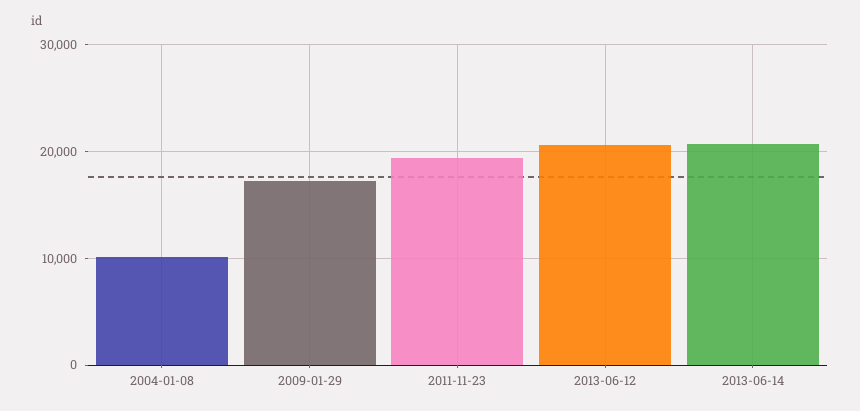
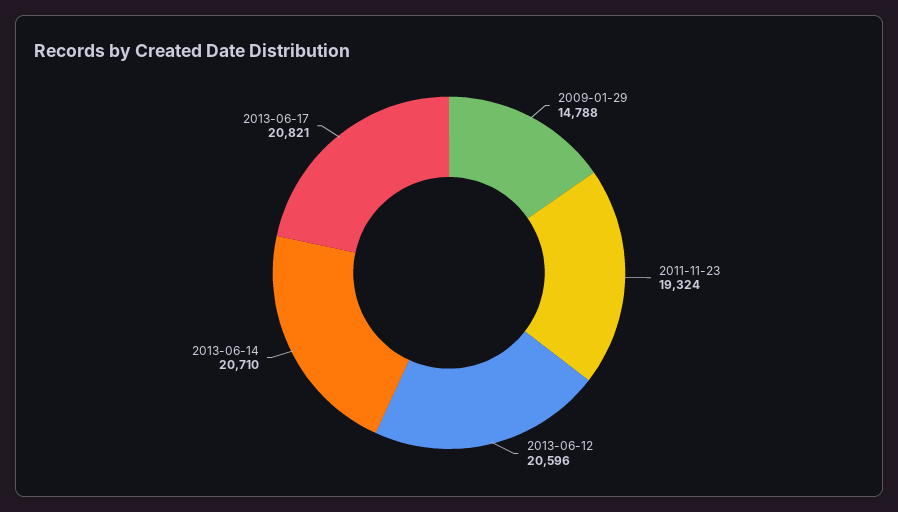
2004-01-08: 10000 -> none
2009-01-29: 17000 -> 14788
2013-06-17: none -> 20821

